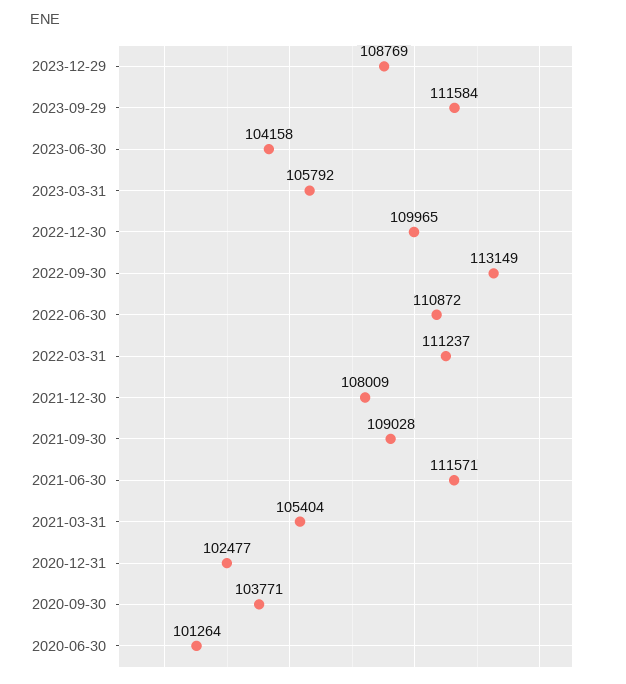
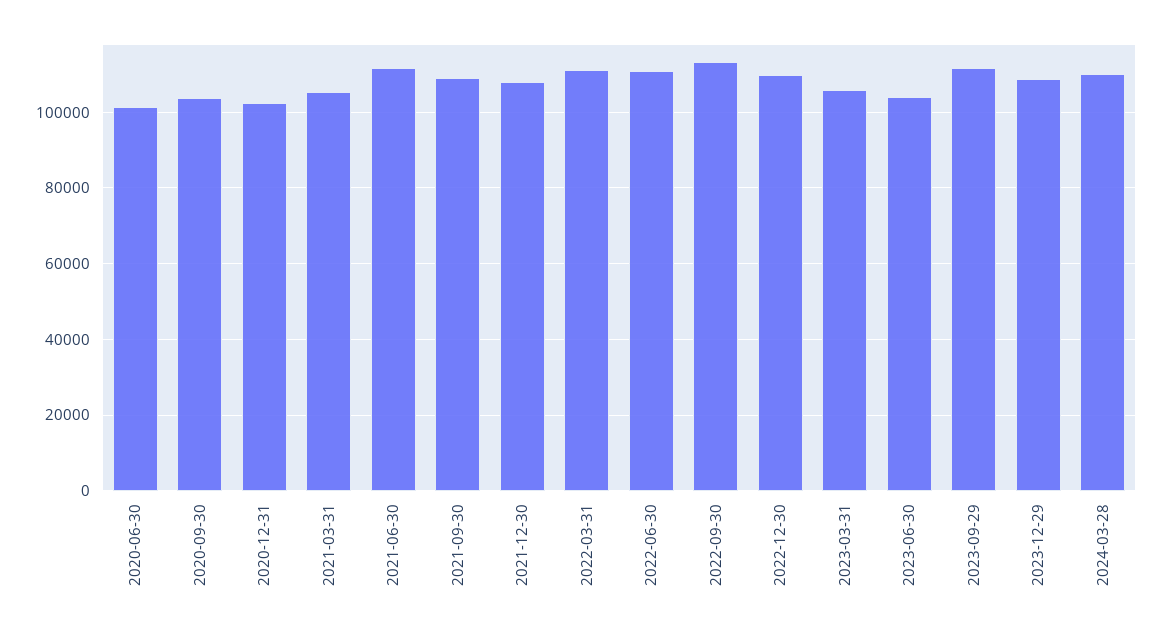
2024-03-28: none -> 110000

